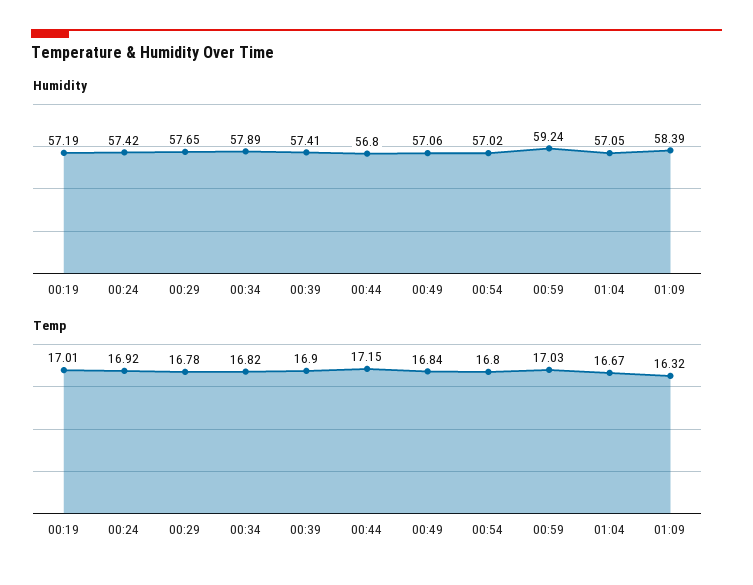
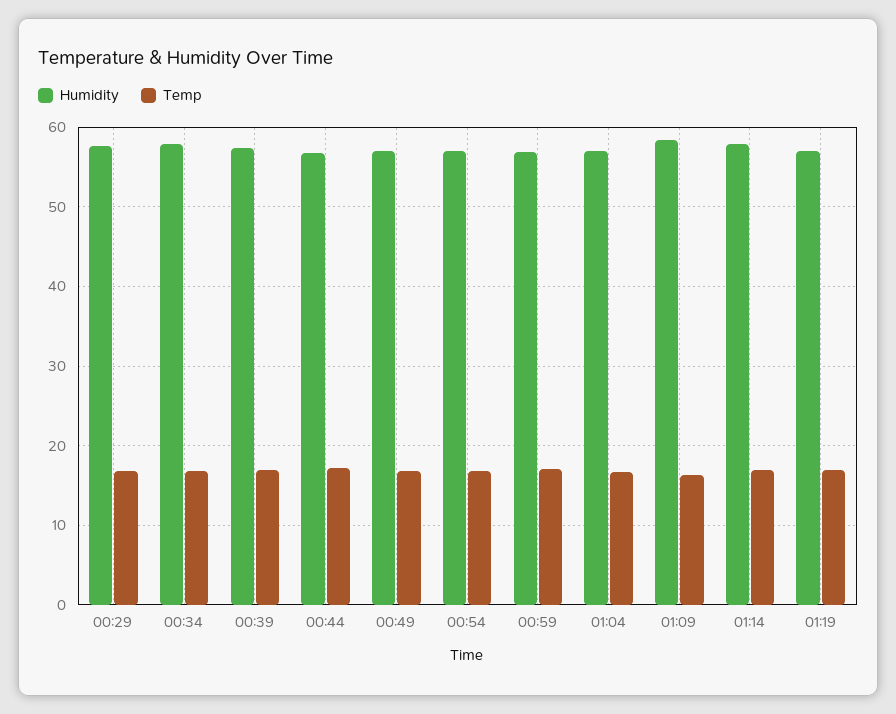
Humidity, 00:19: 57.19 -> none
Humidity, 00:24: 57.42 -> none
Humidity, 00:59: 59.24 -> 57
Temp, 00:19: 17.01 -> none
Temp, 00:24: 16.92 -> none
Humidity, 01:14: none -> 58
Temp, 01:14: none -> 17
Humidity, 01:19: none -> 57
Temp, 01:19: none -> 17

